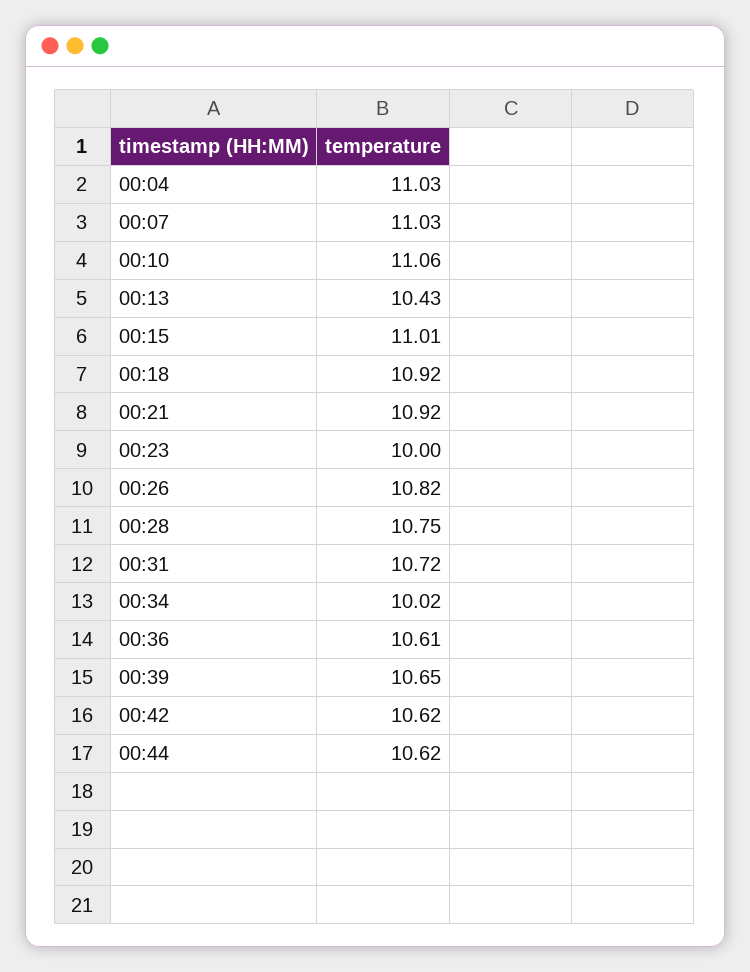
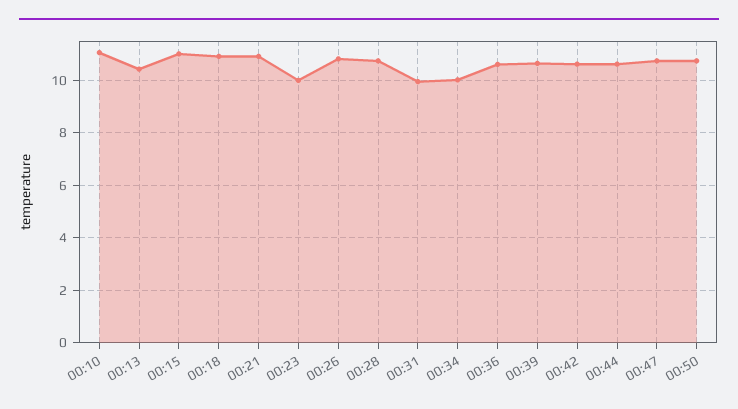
00:04: 11.03 -> none
00:07: 11.03 -> none
00:31: 10.72 -> 10
00:47: none -> 10.75
00:50: none -> 10.75

